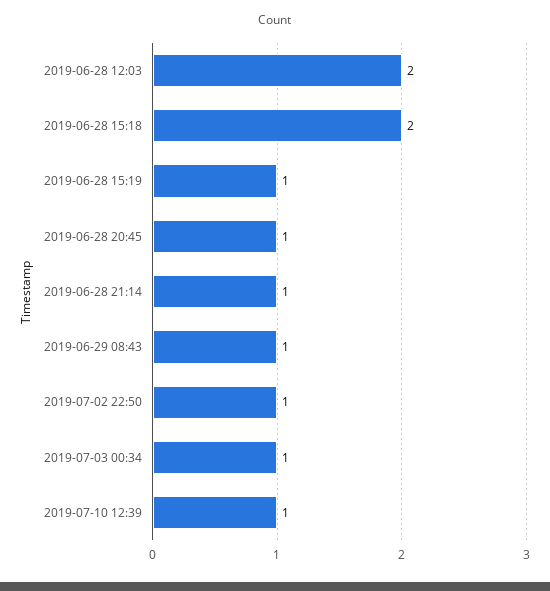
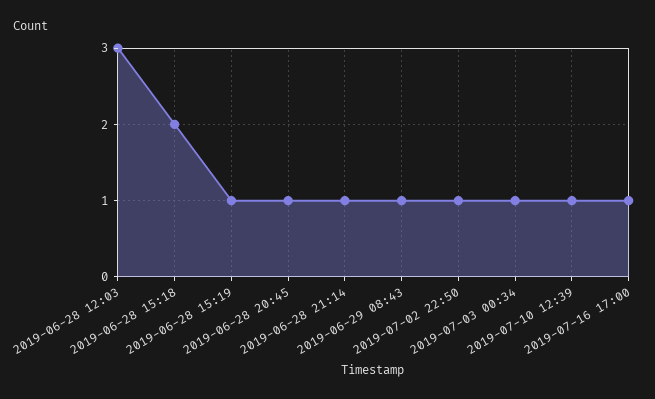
2019-06-28 12:03: 2 -> 3
2019-07-16 17:00: none -> 1

